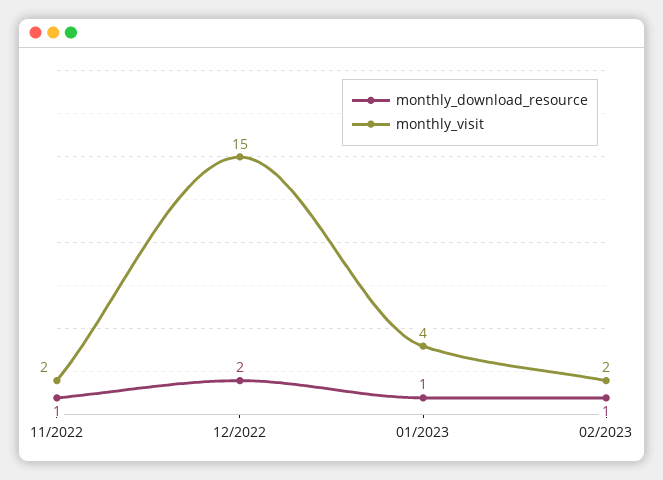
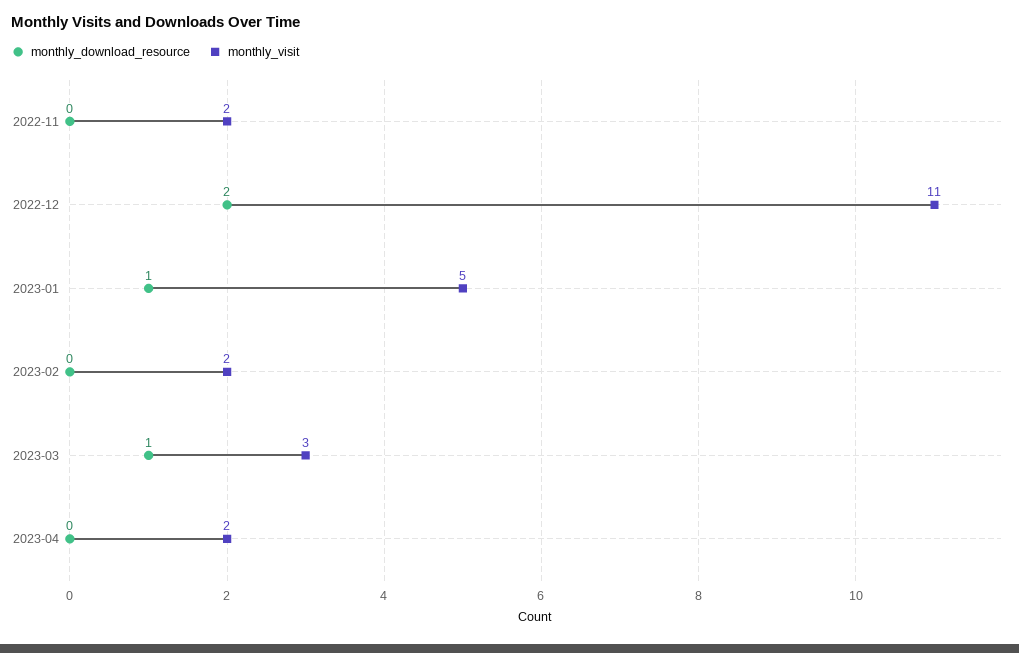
monthly_download_resource, 11/2022: 1 -> 0
monthly_visit, 12/2022: 15 -> 11
monthly_visit, 01/2023: 4 -> 5
monthly_download_resource, 02/2023: 1 -> 0
monthly_download_resource, 2023-03: none -> 1
monthly_visit, 2023-03: none -> 3
monthly_download_resource, 2023-04: none -> 0
monthly_visit, 2023-04: none -> 2

